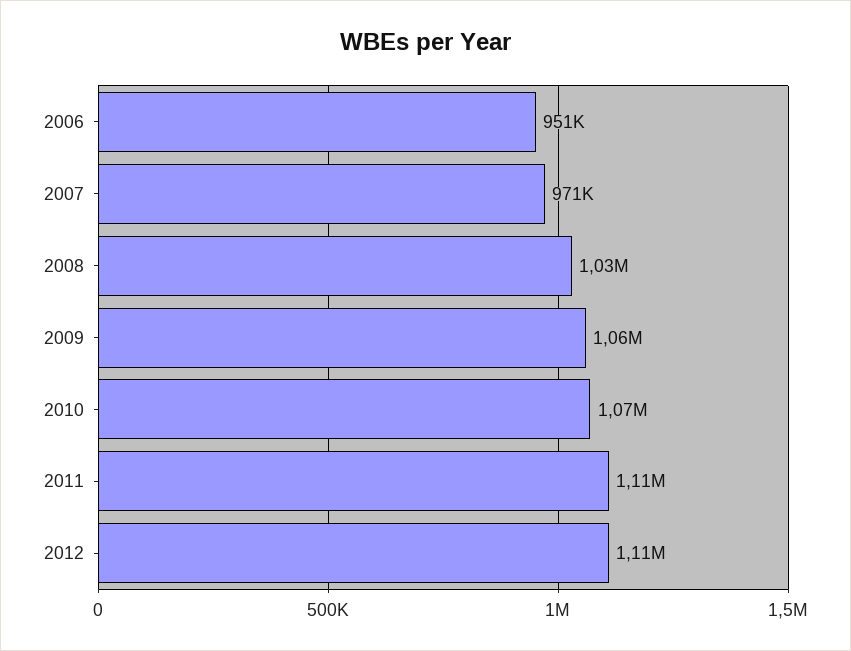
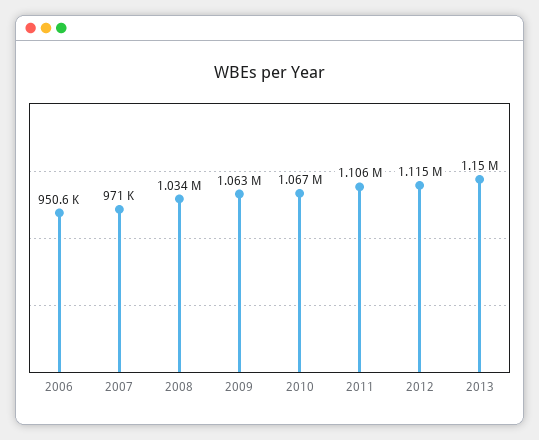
2013: none -> 1150000

